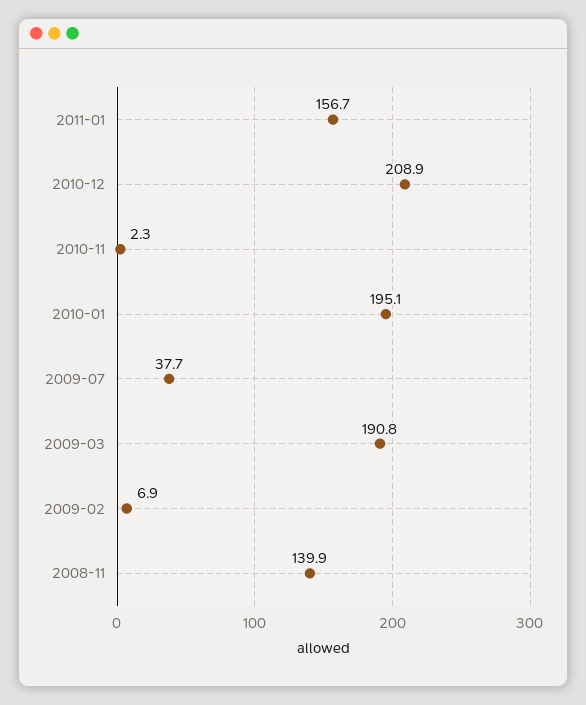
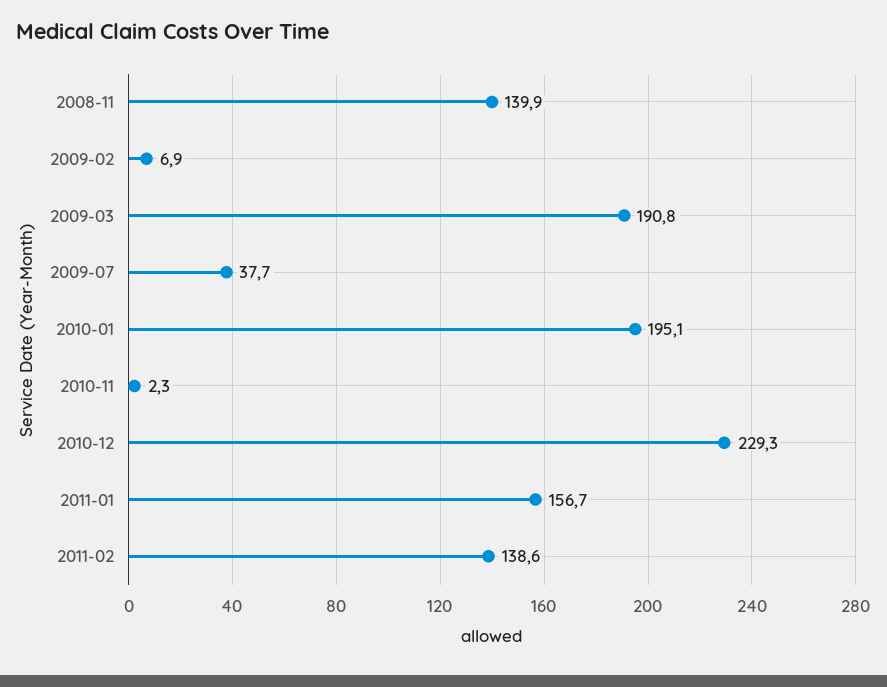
2010-12: 208.9 -> 229.3
2011-02: none -> 138.6

